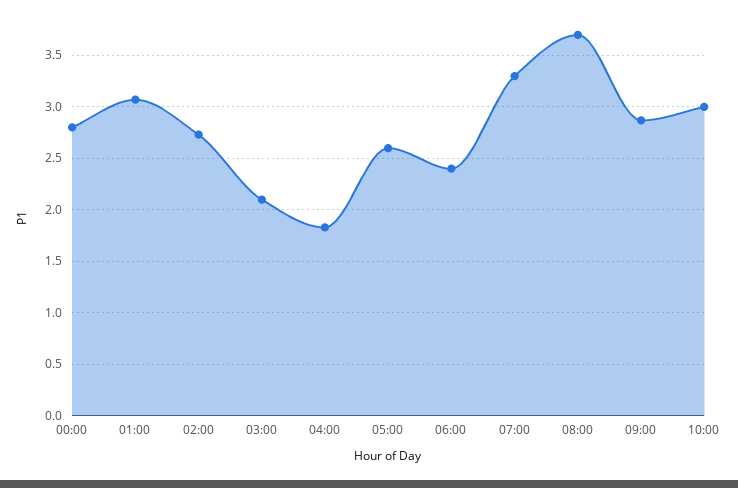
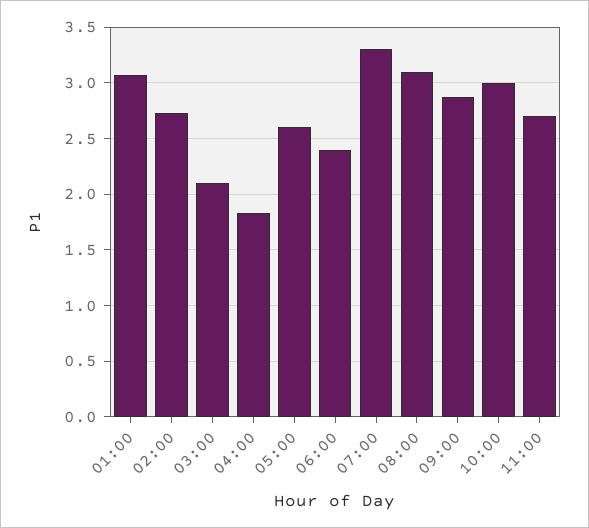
00:00: 2.8 -> none
08:00: 3.7 -> 3.1
11:00: none -> 2.7

